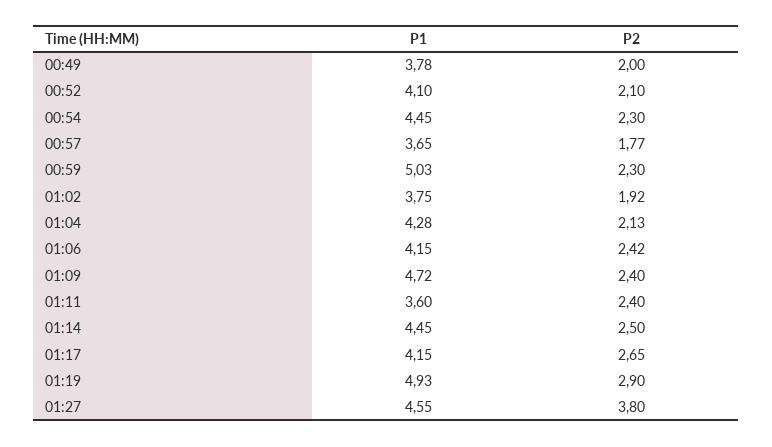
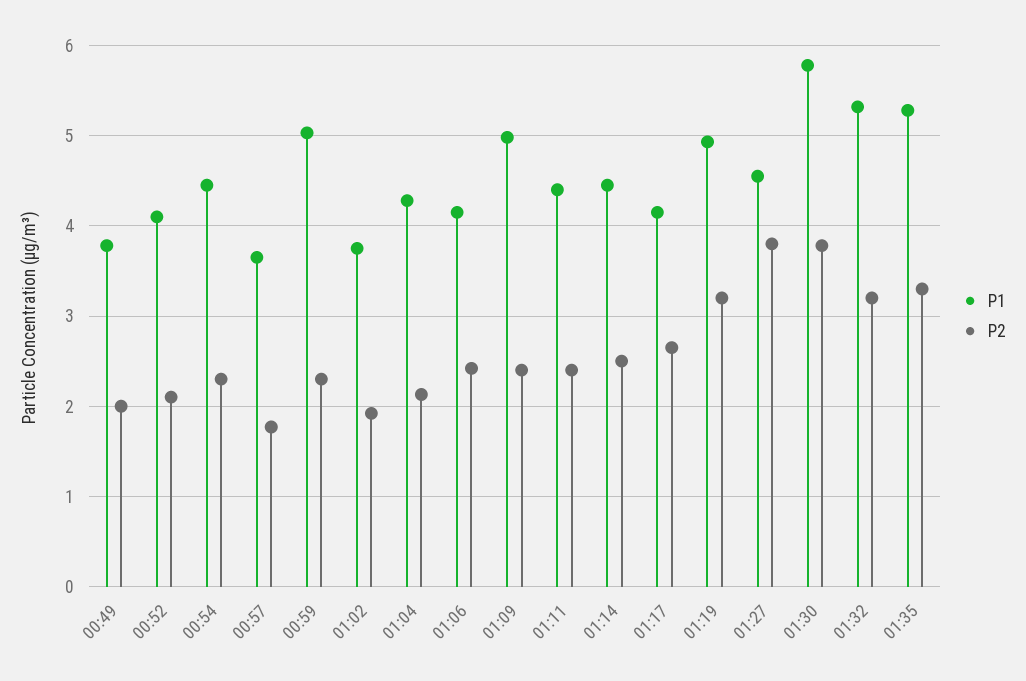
P1, 01:09: 4.72 -> 5
P1, 01:11: 3.6 -> 4.4
P2, 01:19: 2.9 -> 3.2
P1, 01:30: none -> 5.8
P2, 01:30: none -> 3.8
P1, 01:32: none -> 5.3
P2, 01:32: none -> 3.2
P1, 01:35: none -> 5.3
P2, 01:35: none -> 3.3

